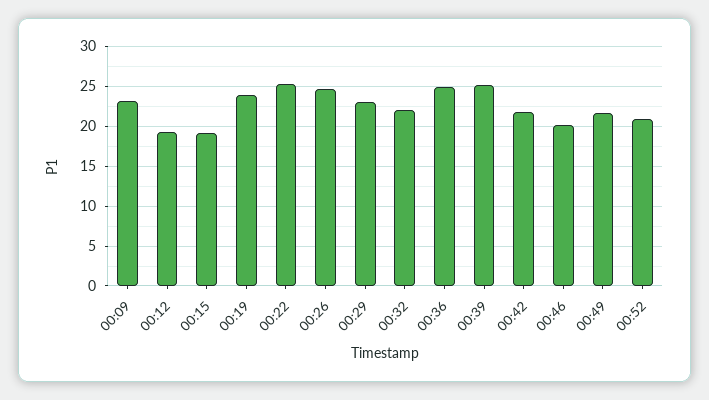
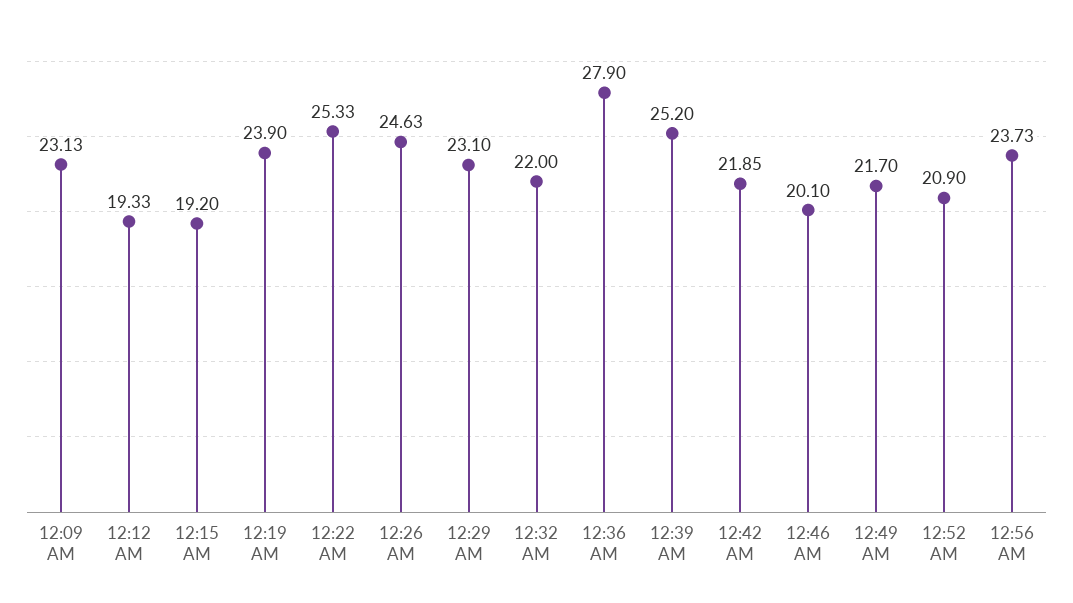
00:36: 25 -> 27.9
12:56 AM: none -> 23.73

